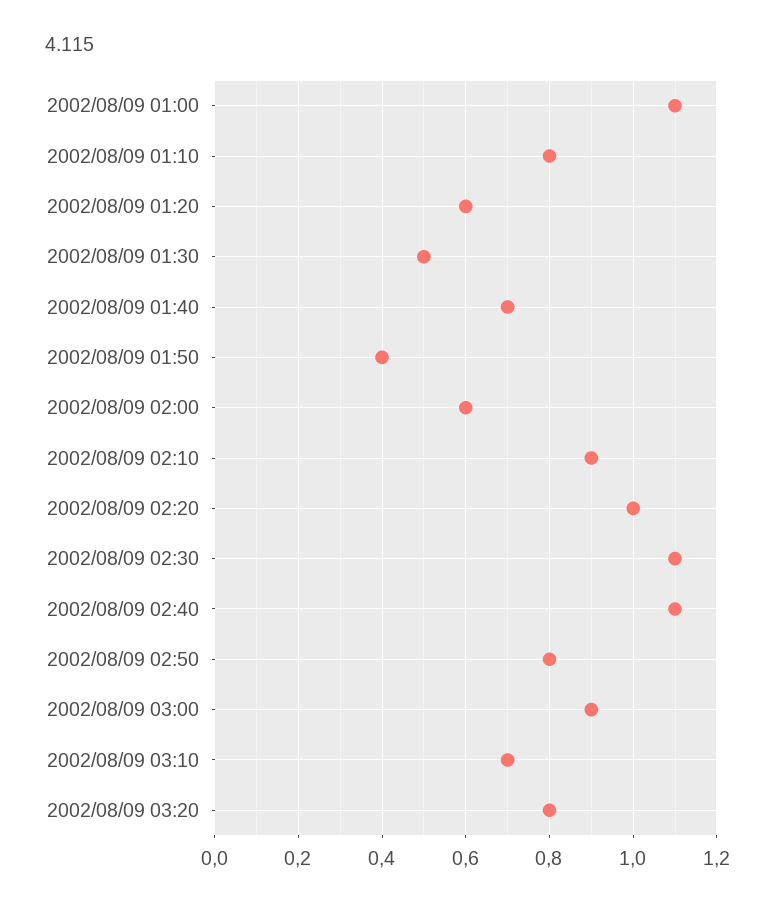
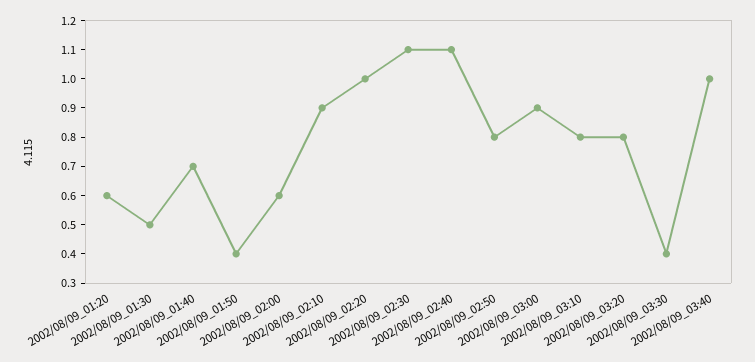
2002/08/09 01:00: 1.1 -> none
2002/08/09 01:10: 0.8 -> none
2002/08/09 03:10: 0.7 -> 0.8
2002/08/09_03:30: none -> 0.4
2002/08/09_03:40: none -> 1

